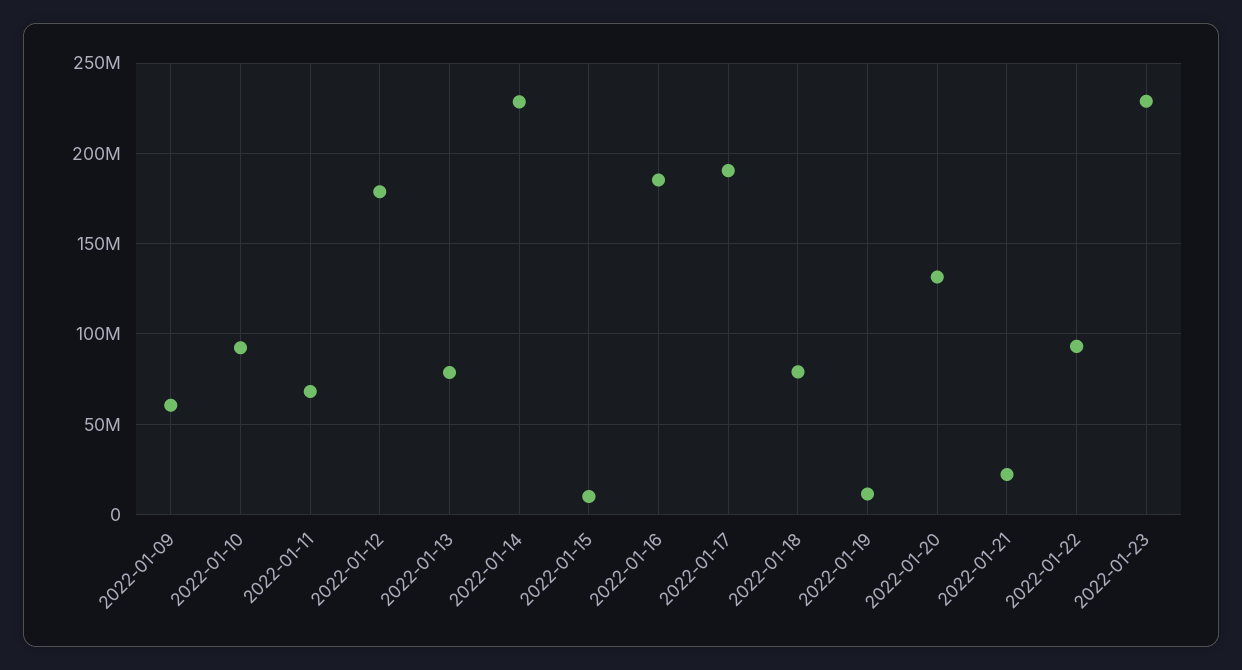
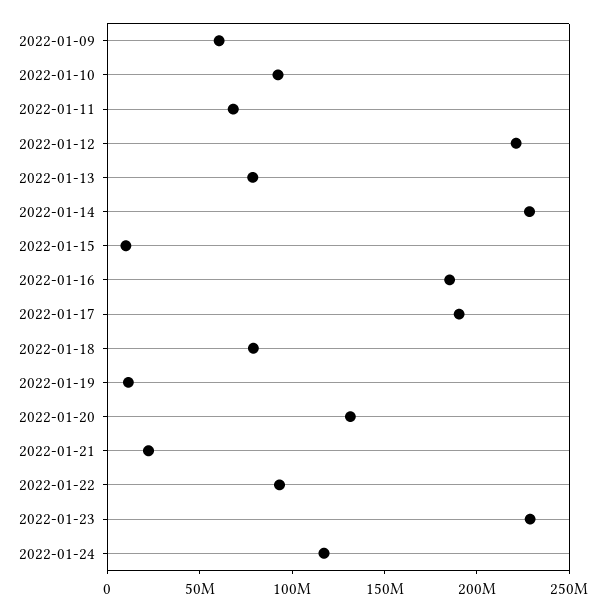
2022-01-12: 180000000 -> 220000000
2022-01-24: none -> 120000000

